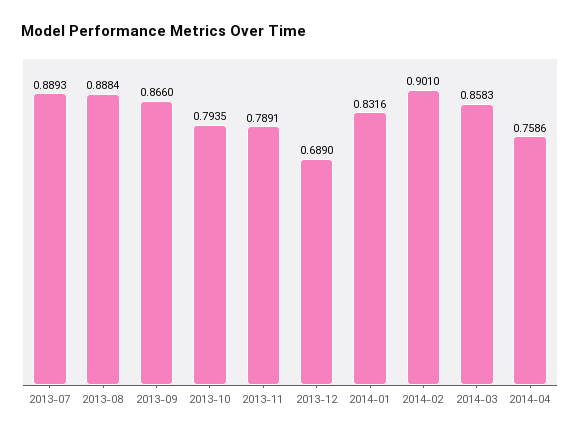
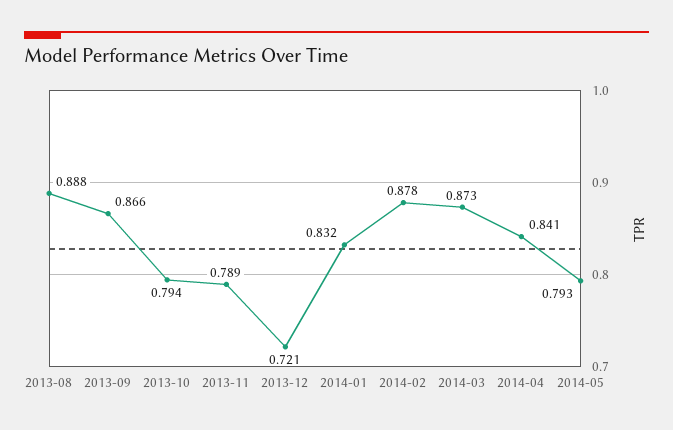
2013-07: 0.8893 -> none
2013-12: 0.689 -> 0.721
2014-02: 0.901 -> 0.878
2014-03: 0.8583 -> 0.873
2014-04: 0.7586 -> 0.841
2014-05: none -> 0.793

